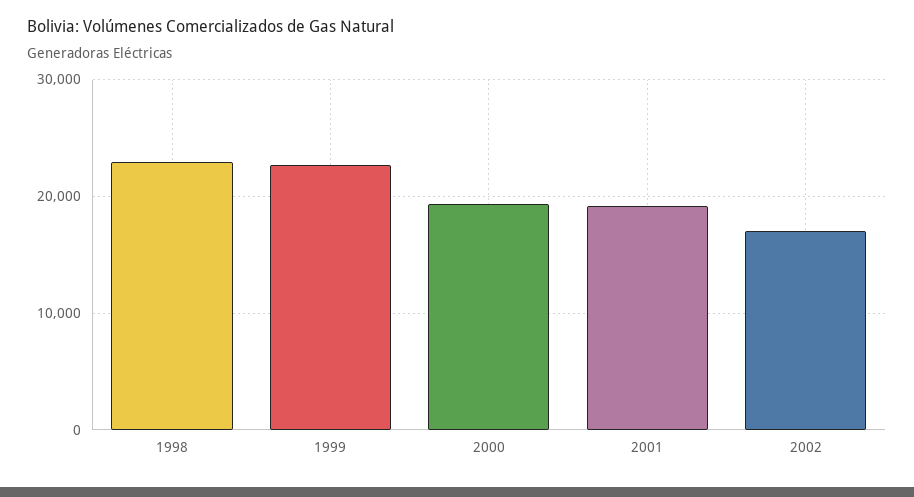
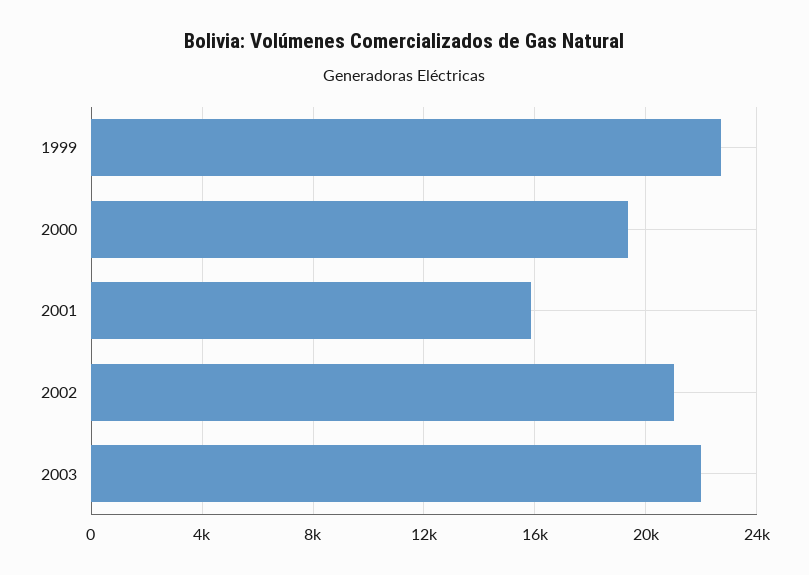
1998: 23000 -> none
2001: 19000 -> 16000
2002: 17000 -> 21000
2003: none -> 22000

